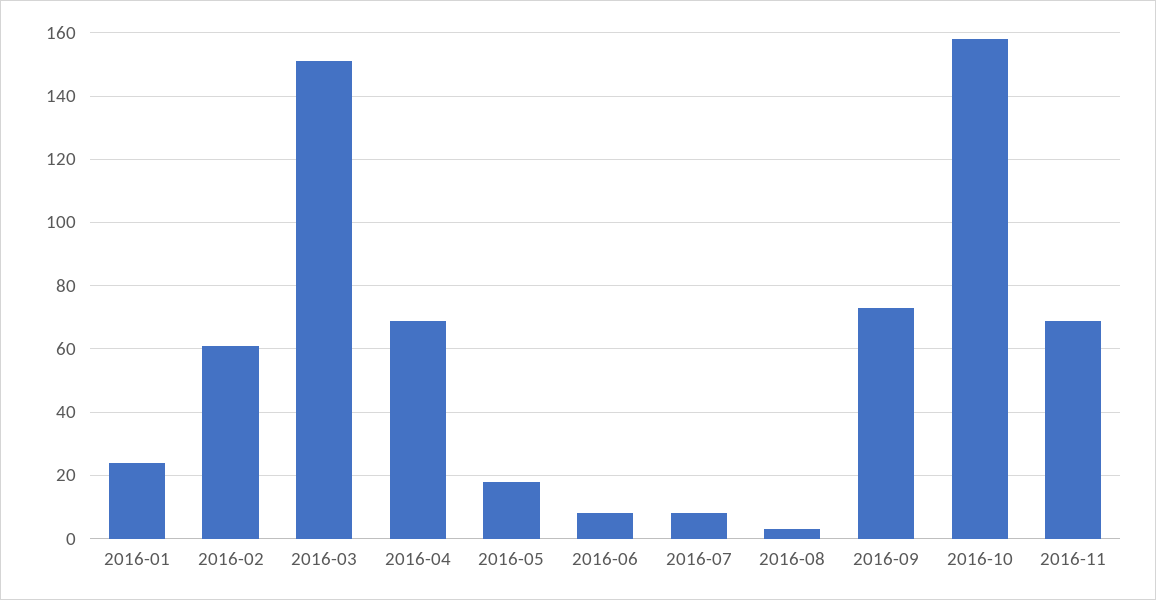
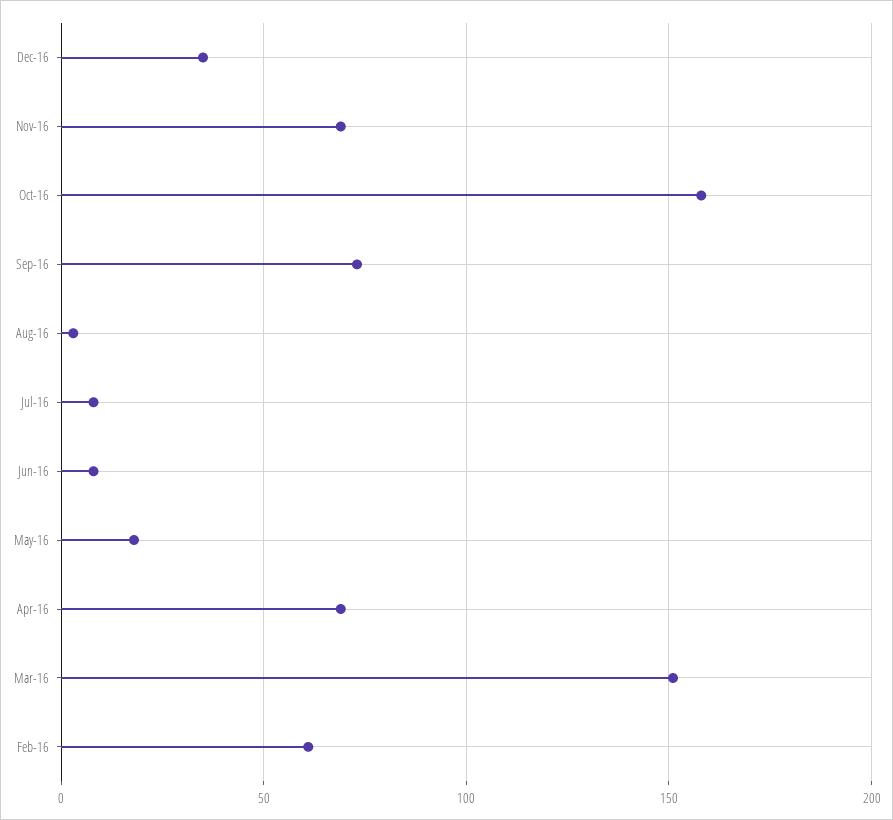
2016-01: 25 -> none
Dec-16: none -> 35

